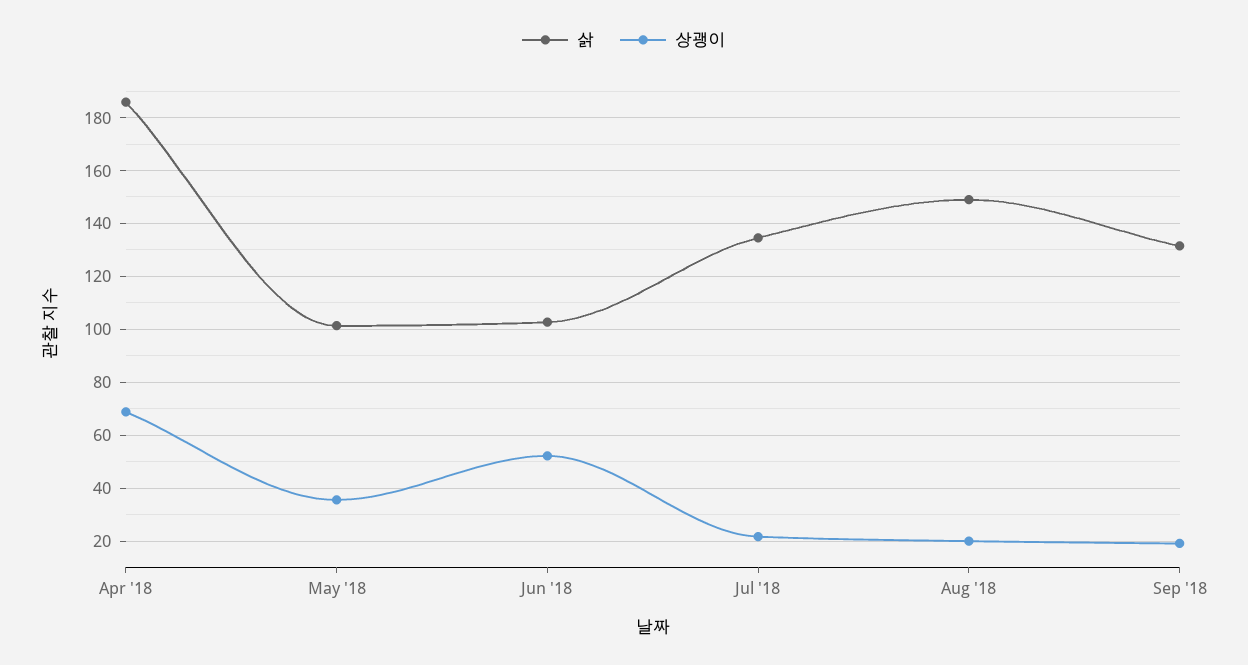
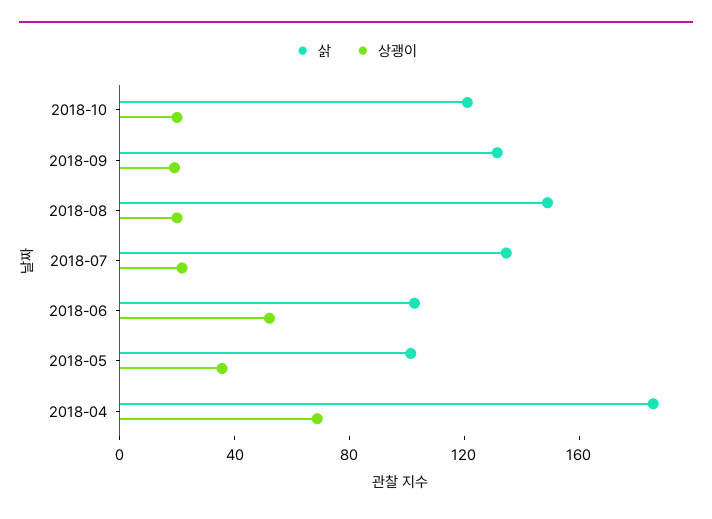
삵, 2018-10: none -> 120
상괭이, 2018-10: none -> 20

